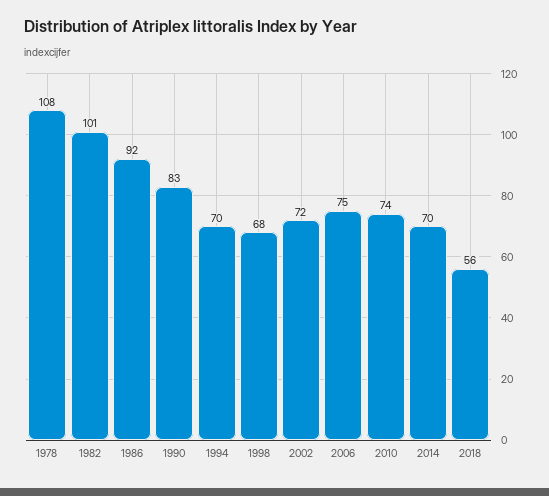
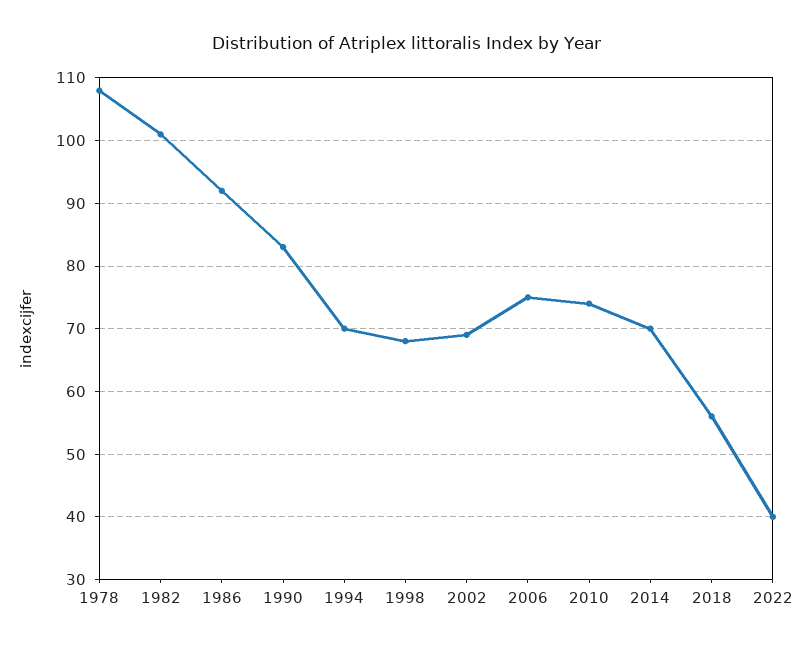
2002: 72 -> 69
2022: none -> 40

